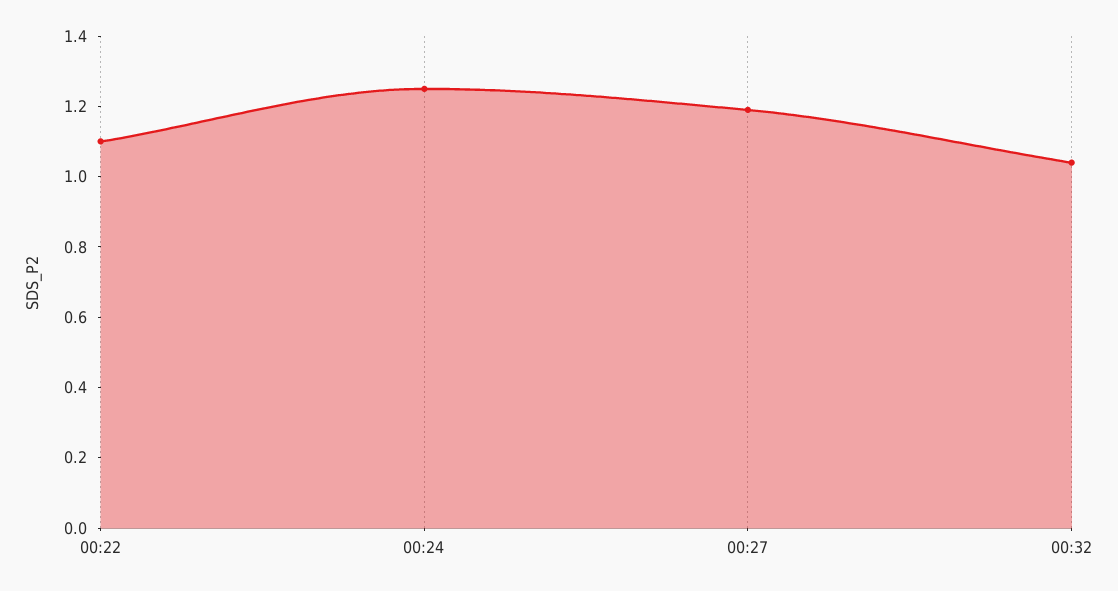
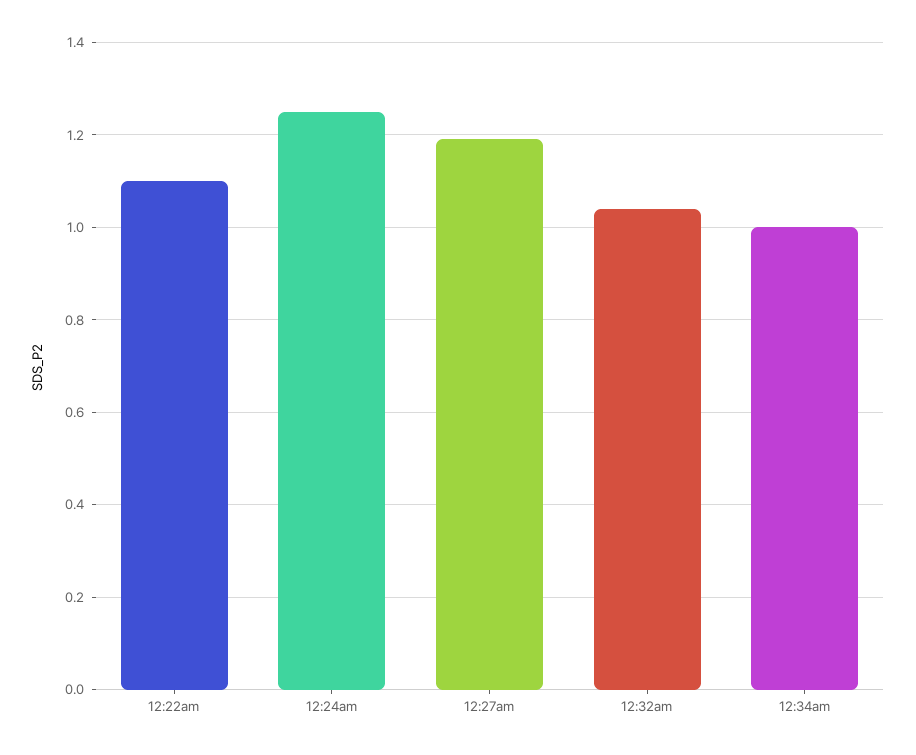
12:34am: none -> 1

